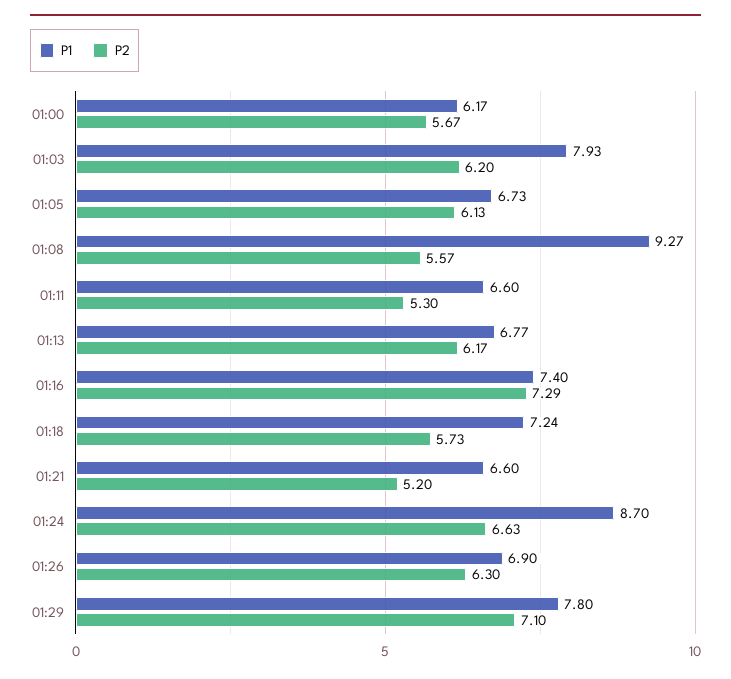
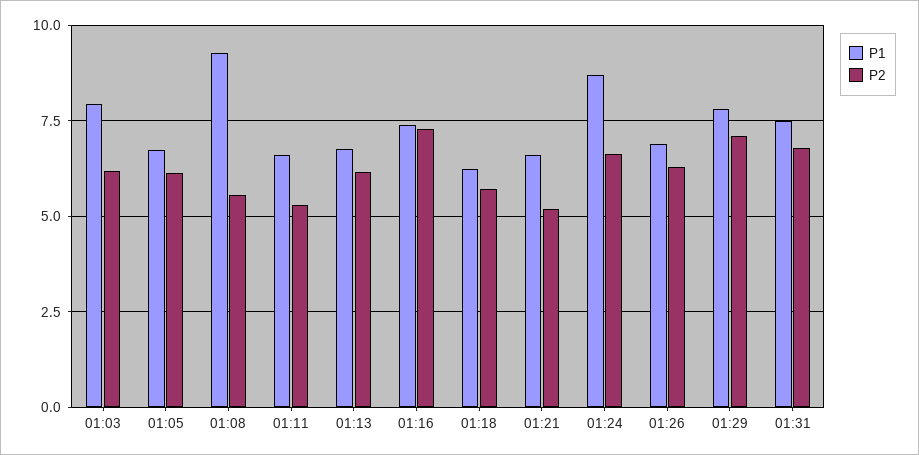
P1, 01:00: 6.17 -> none
P2, 01:00: 5.67 -> none
P1, 01:18: 7.24 -> 6.25
P1, 01:31: none -> 7.5
P2, 01:31: none -> 6.75

